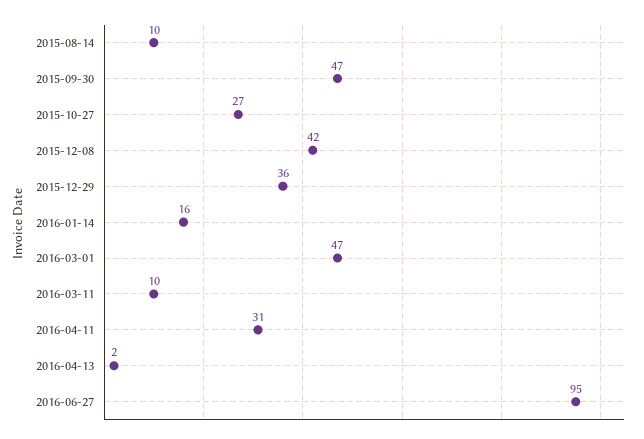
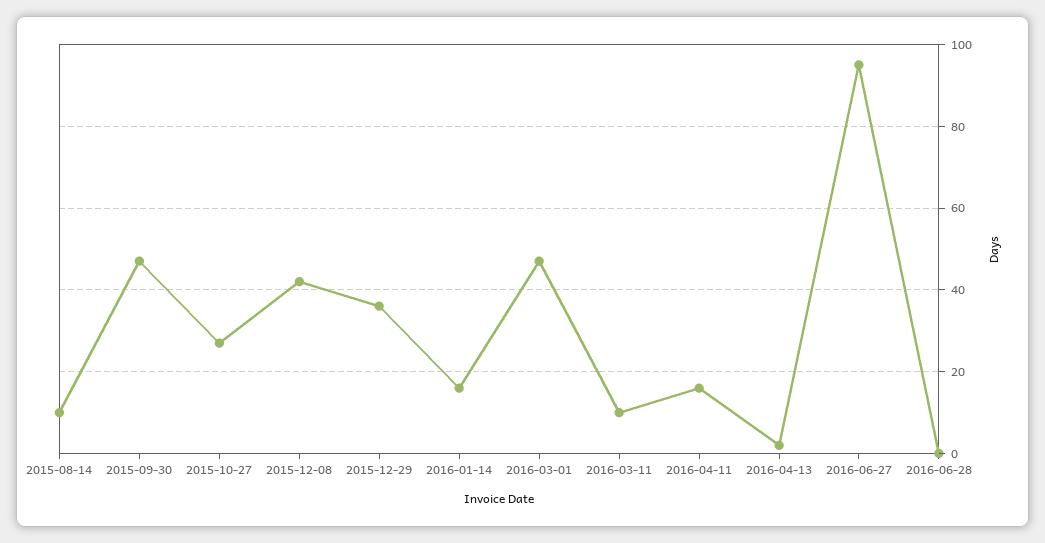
2016-04-11: 31 -> 15
2016-06-28: none -> 0

